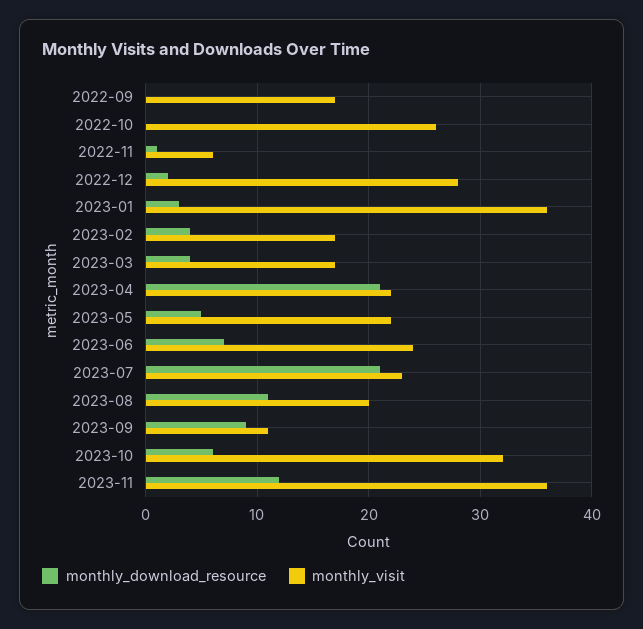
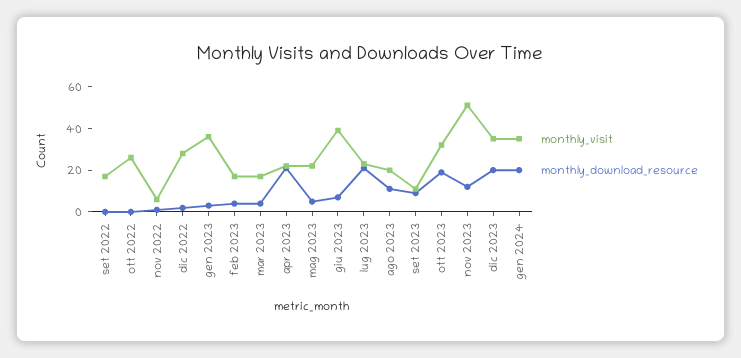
monthly_visit, 2023-06: 24 -> 40
monthly_download_resource, 2023-10: 6 -> 20
monthly_visit, 2023-11: 36 -> 50
monthly_visit, dic 2023: none -> 35
monthly_download_resource, dic 2023: none -> 20
monthly_visit, gen 2024: none -> 35
monthly_download_resource, gen 2024: none -> 20

